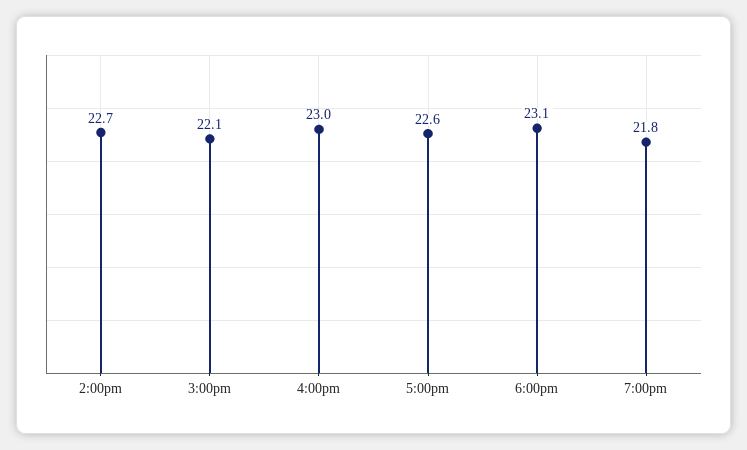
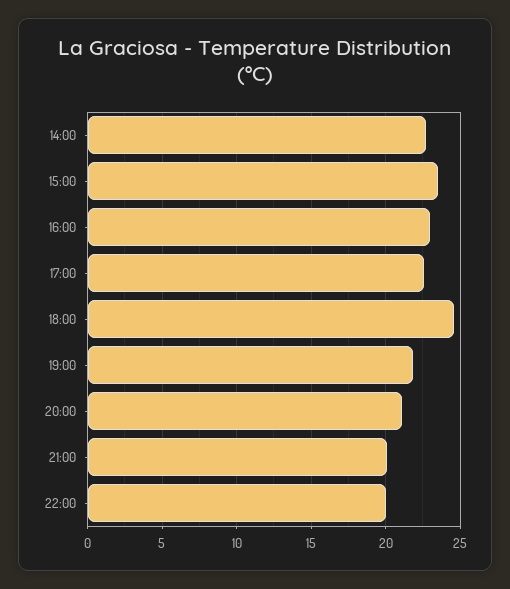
3:00pm: 22.1 -> 23.5
6:00pm: 23.1 -> 24.5
20:00: none -> 21
21:00: none -> 20
22:00: none -> 20

